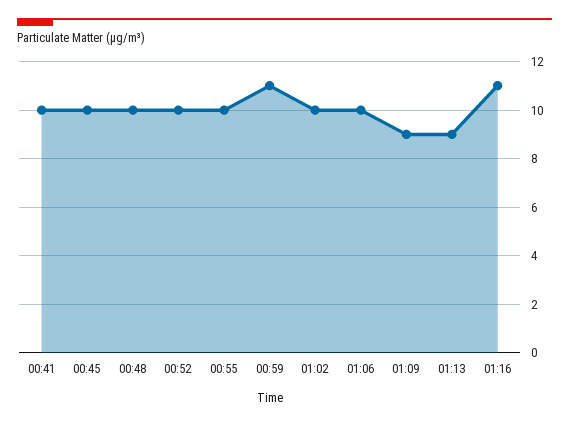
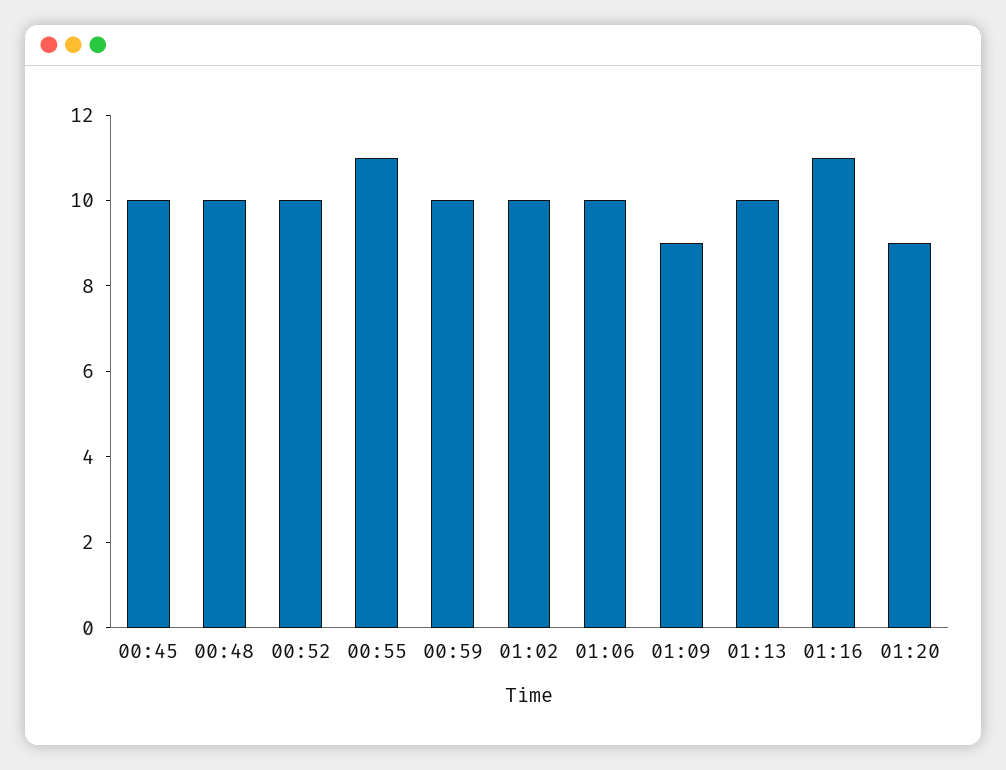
00:41: 10 -> none
00:55: 10 -> 11
00:59: 11 -> 10
01:13: 9 -> 10
01:20: none -> 9

